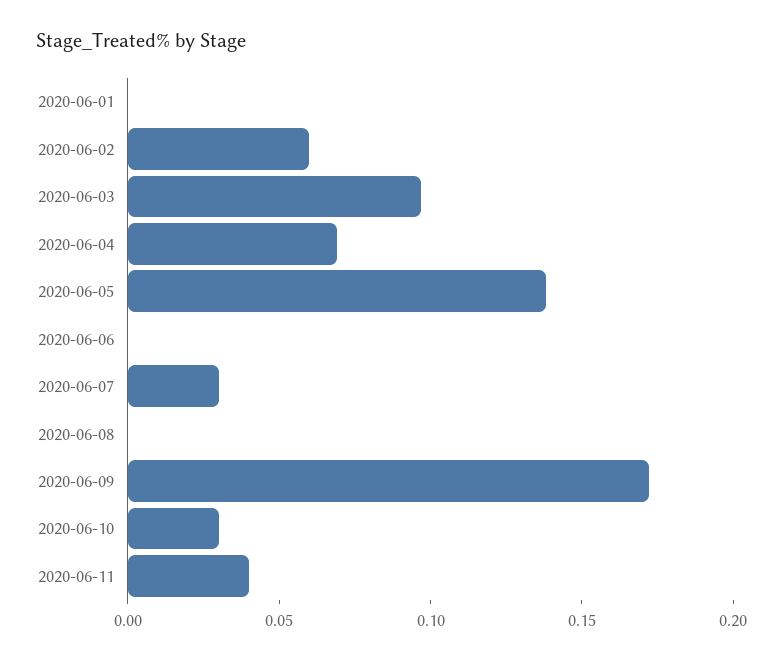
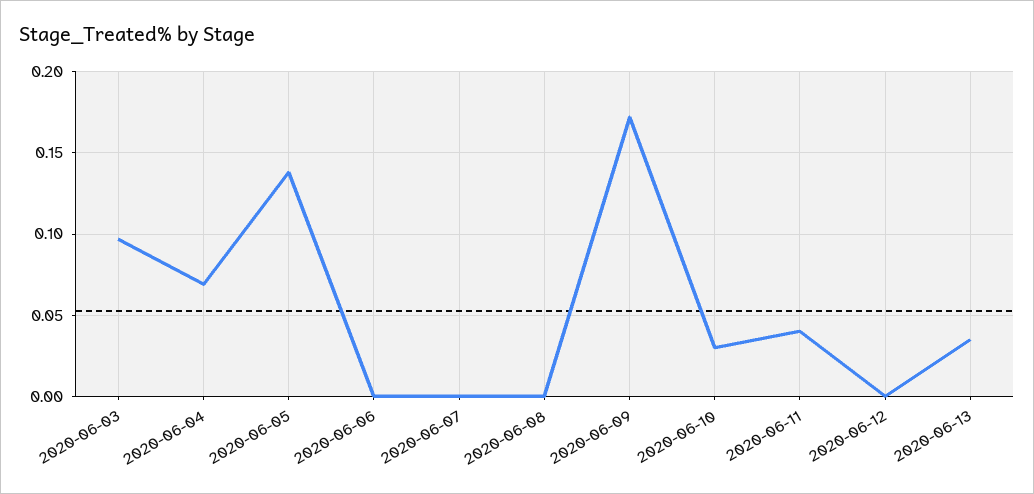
2020-06-01: 0 -> none
2020-06-02: 0.06 -> none
2020-06-07: 0.03 -> 0
2020-06-12: none -> 0
2020-06-13: none -> 0.035

